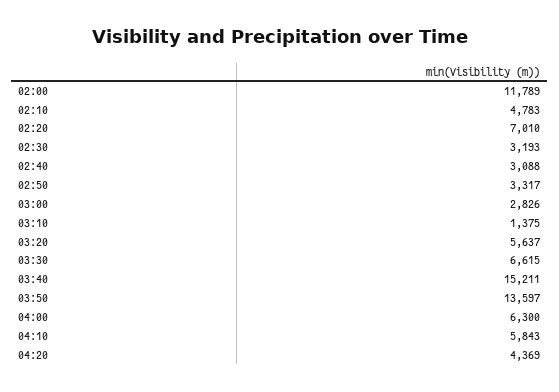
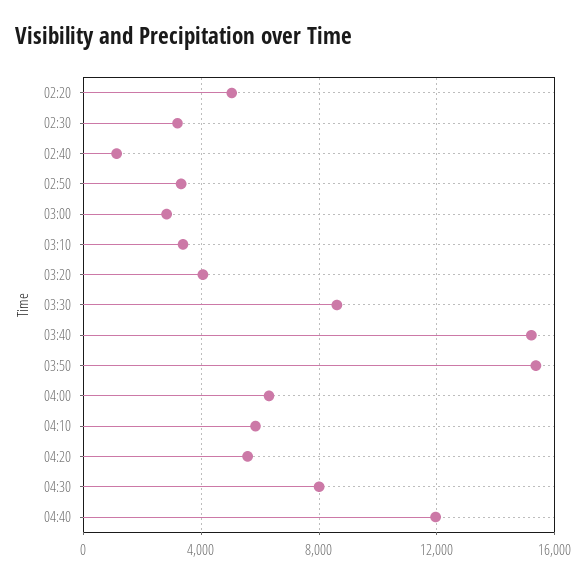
02:00: 11789 -> none
02:10: 4783 -> none
02:20: 7010 -> 5000
02:40: 3088 -> 1000
03:10: 1375 -> 3500
03:20: 5637 -> 4000
03:30: 6615 -> 8500
03:50: 13597 -> 15500
04:20: 4369 -> 5500
04:30: none -> 8000
04:40: none -> 12000

